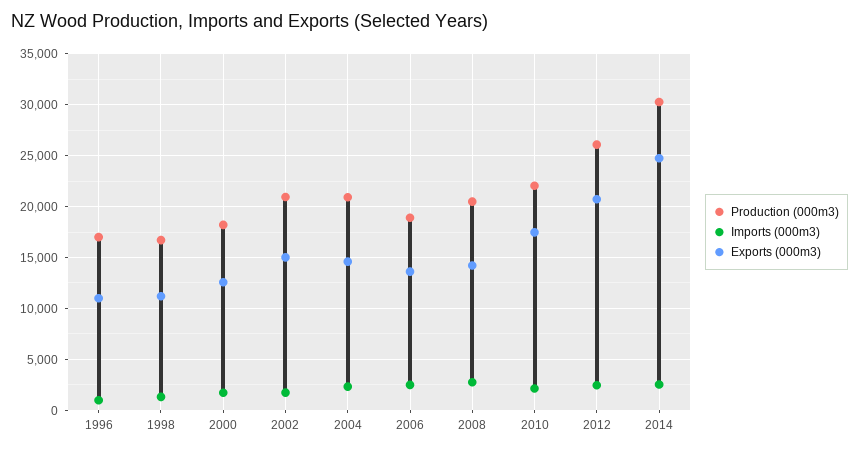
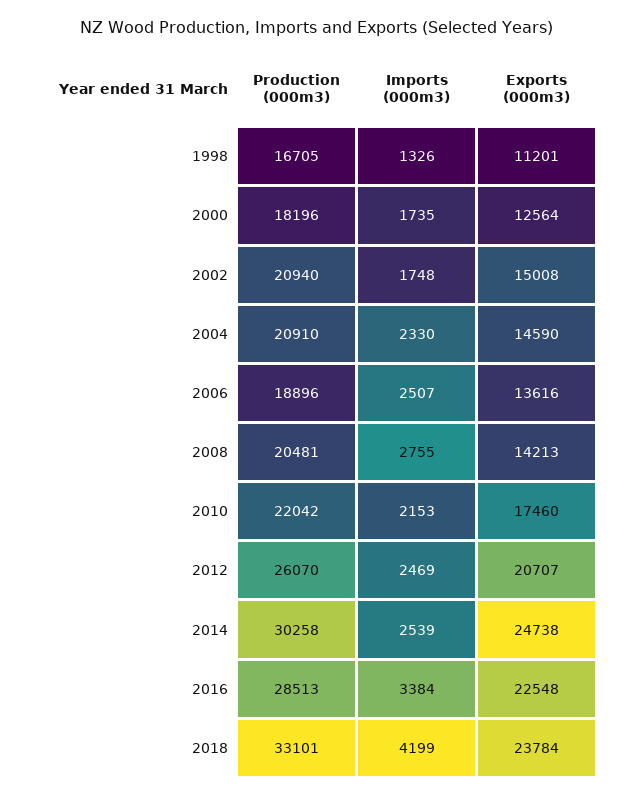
Production (000m3), 1996: 17000 -> none
Imports (000m3), 1996: 1000 -> none
Exports (000m3), 1996: 11000 -> none
Production (000m3), 2016: none -> 28513
Imports (000m3), 2016: none -> 3384
Exports (000m3), 2016: none -> 22548
Production (000m3), 2018: none -> 33101
Imports (000m3), 2018: none -> 4199
Exports (000m3), 2018: none -> 23784

